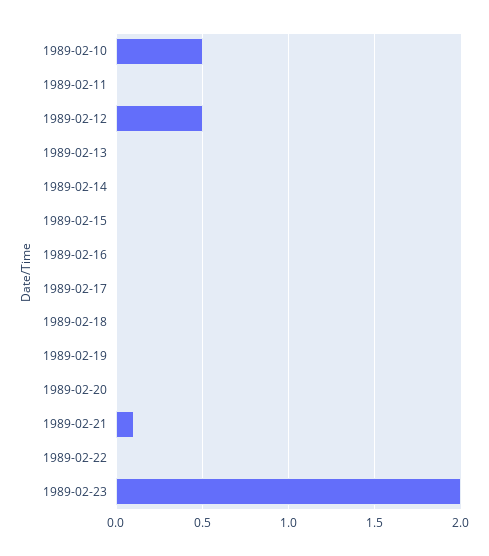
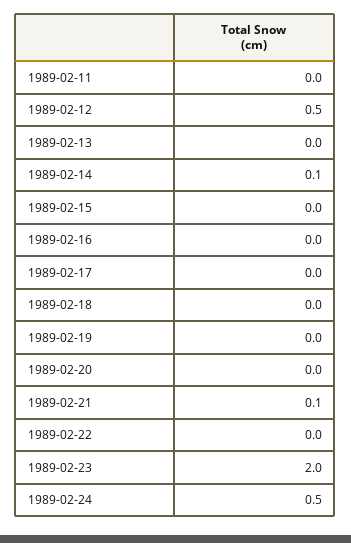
1989-02-10: 0.5 -> none
1989-02-14: 0 -> 0.1
1989-02-24: none -> 0.5

